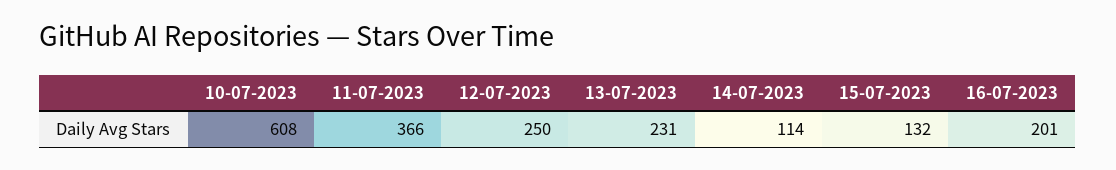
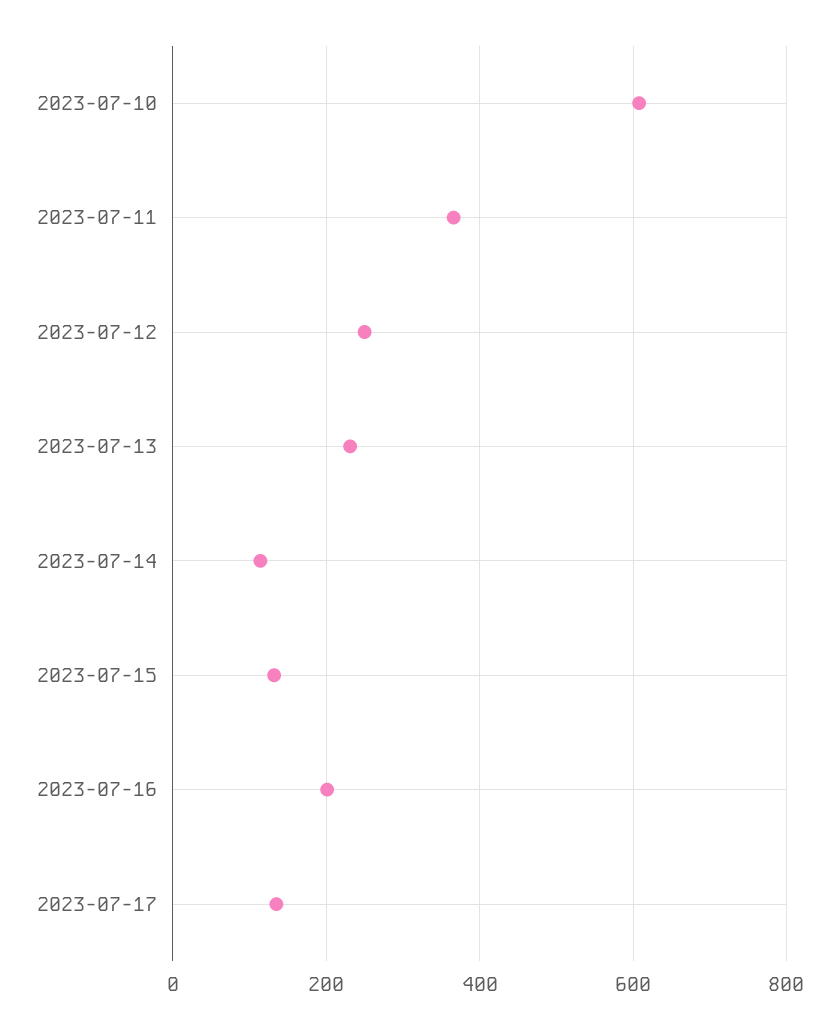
2023-07-17: none -> 140

